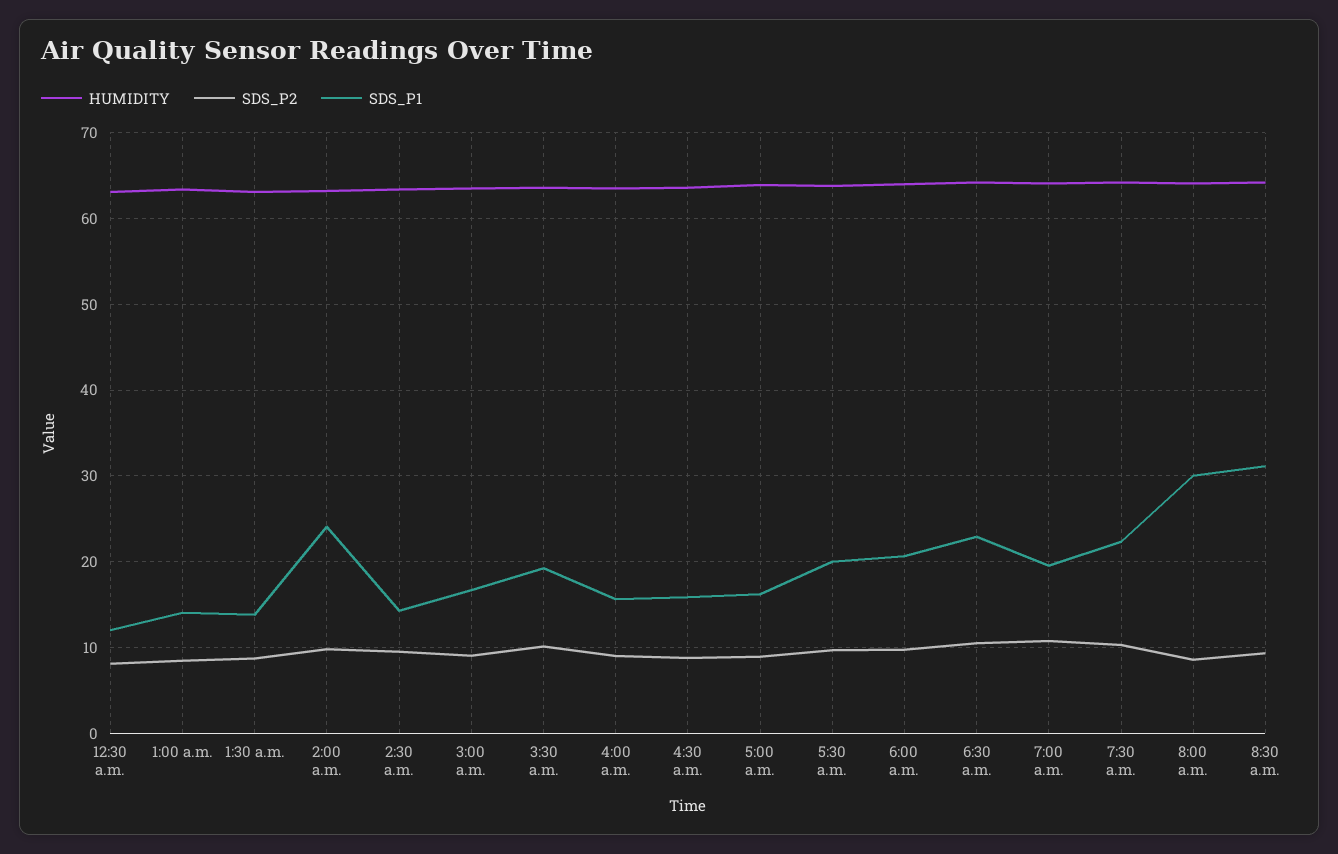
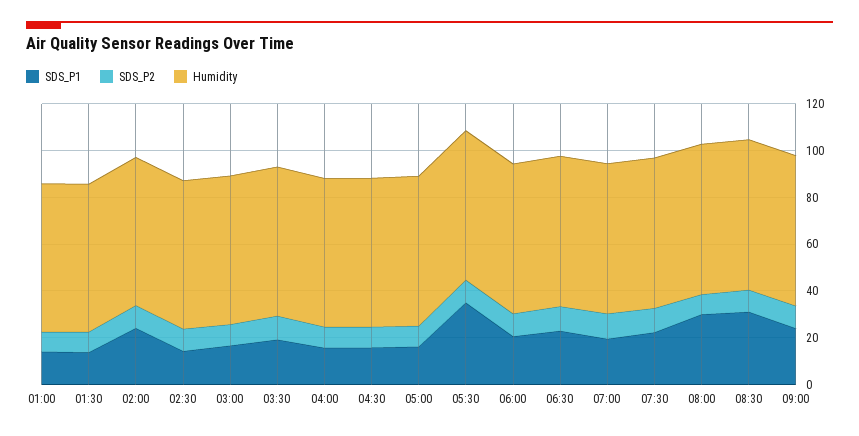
HUMIDITY, 12:30 a.m.: 63 -> none
SDS_P2, 12:30 a.m.: 8 -> none
SDS_P1, 12:30 a.m.: 12 -> none
SDS_P1, 5:30 a.m.: 20 -> 35
SDS_P1, 09:00: none -> 25
SDS_P2, 09:00: none -> 10
HUMIDITY, 09:00: none -> 65

